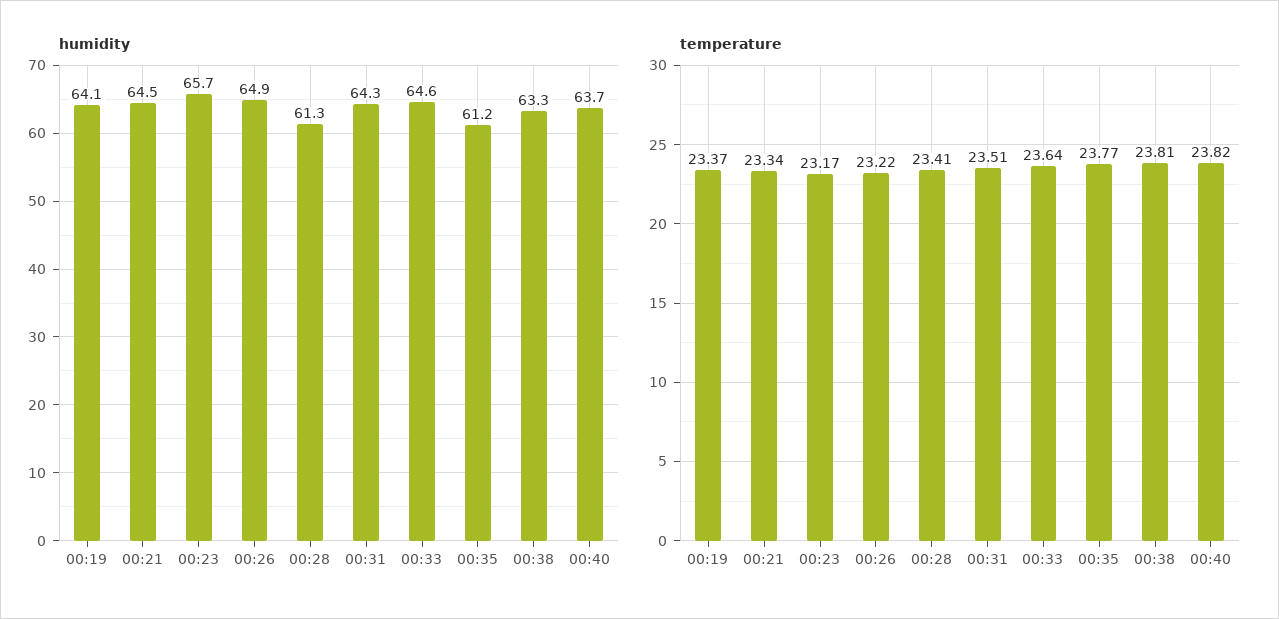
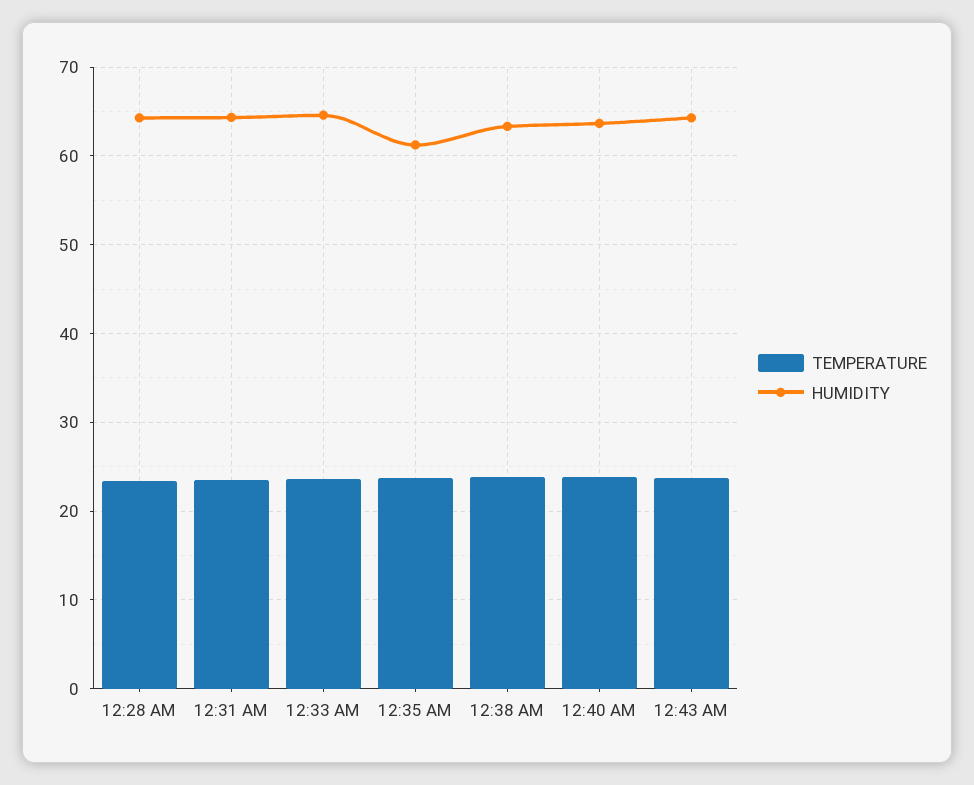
humidity, 00:19: 64.1 -> none
humidity, 00:21: 64.5 -> none
humidity, 00:23: 65.7 -> none
humidity, 00:26: 64.9 -> none
humidity, 00:28: 61.3 -> 64
temperature, 00:19: 23.37 -> none
temperature, 00:21: 23.34 -> none
temperature, 00:23: 23.17 -> none
temperature, 00:26: 23.22 -> none
temperature, 12:43 AM: none -> 24
humidity, 12:43 AM: none -> 64

